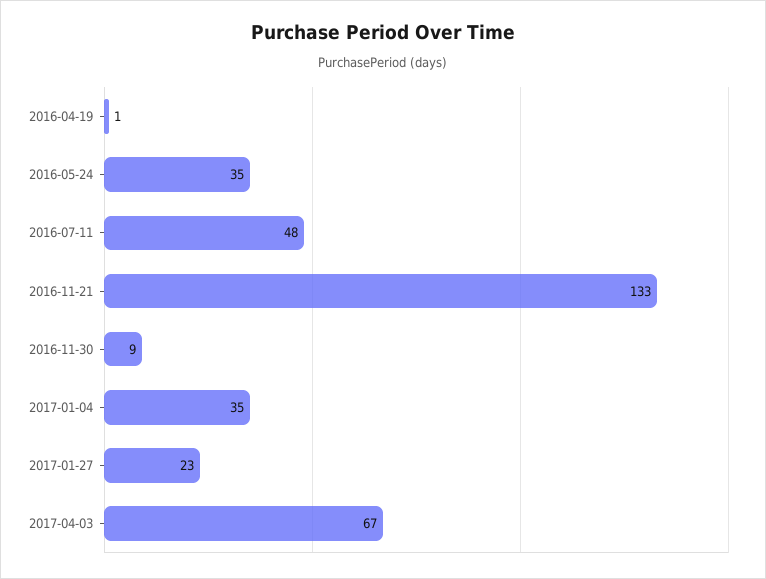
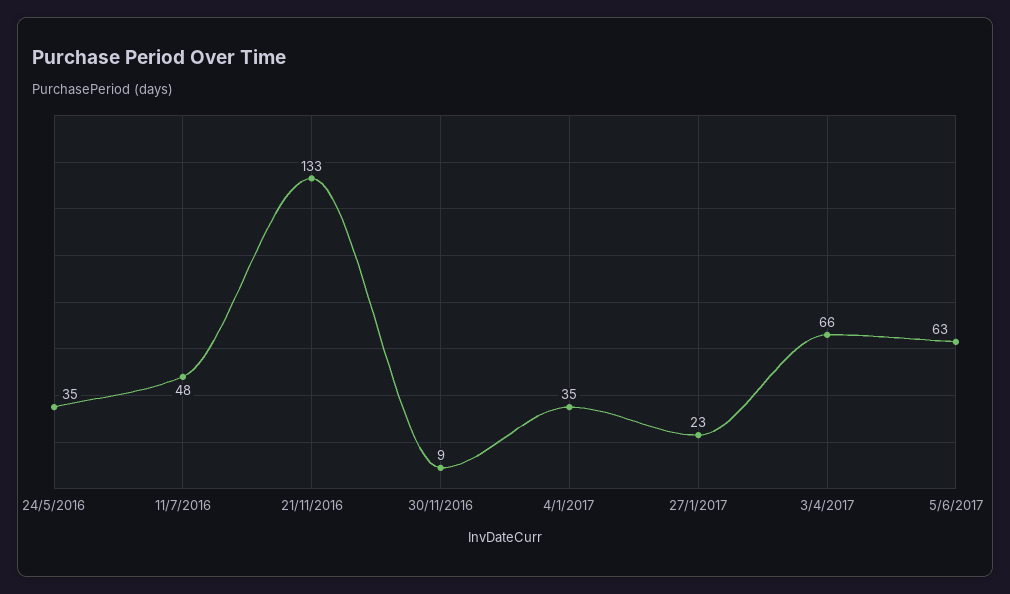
2016-04-19: 1 -> none
2017-04-03: 67 -> 66
5/6/2017: none -> 63

